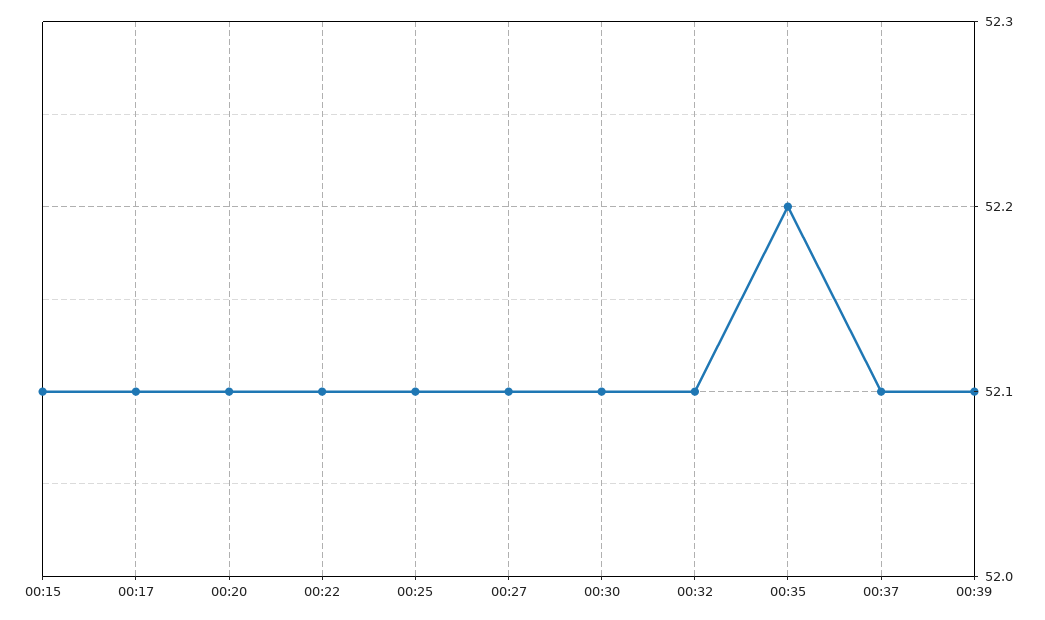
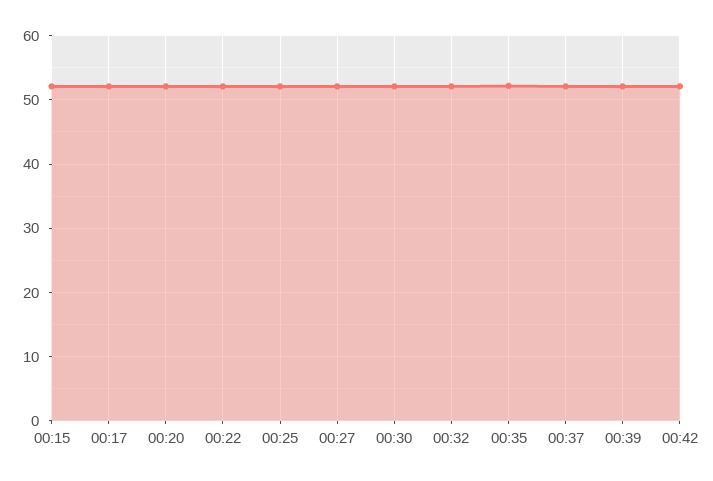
00:42: none -> 52

